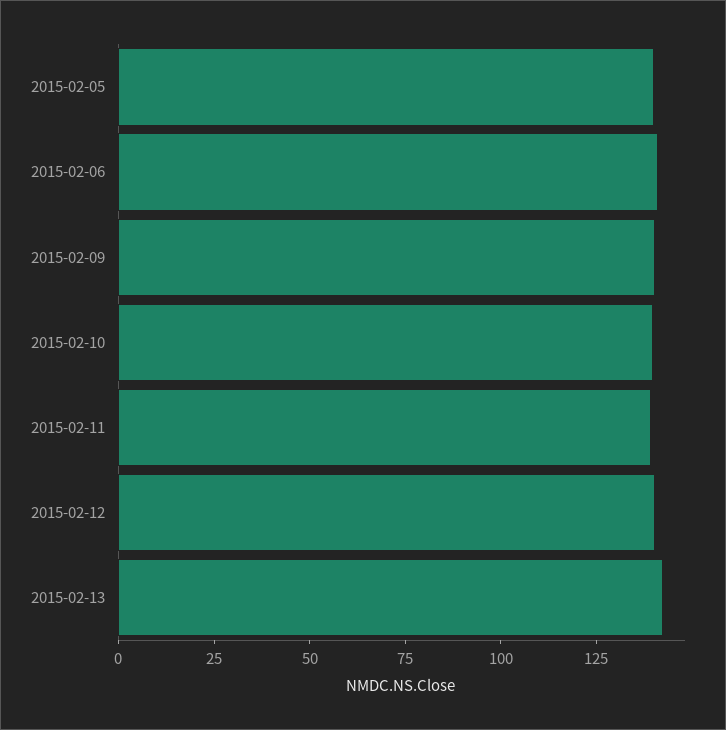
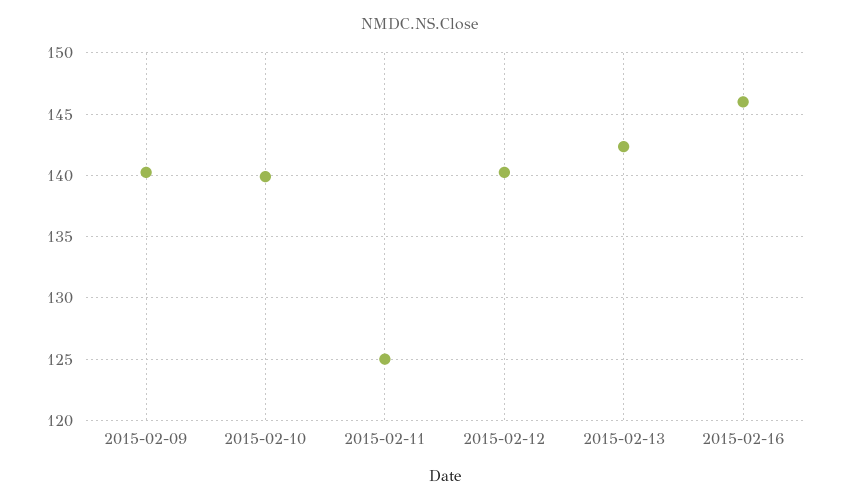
2015-02-05: 140 -> none
2015-02-06: 140 -> none
2015-02-11: 140 -> 125
2015-02-16: none -> 146

